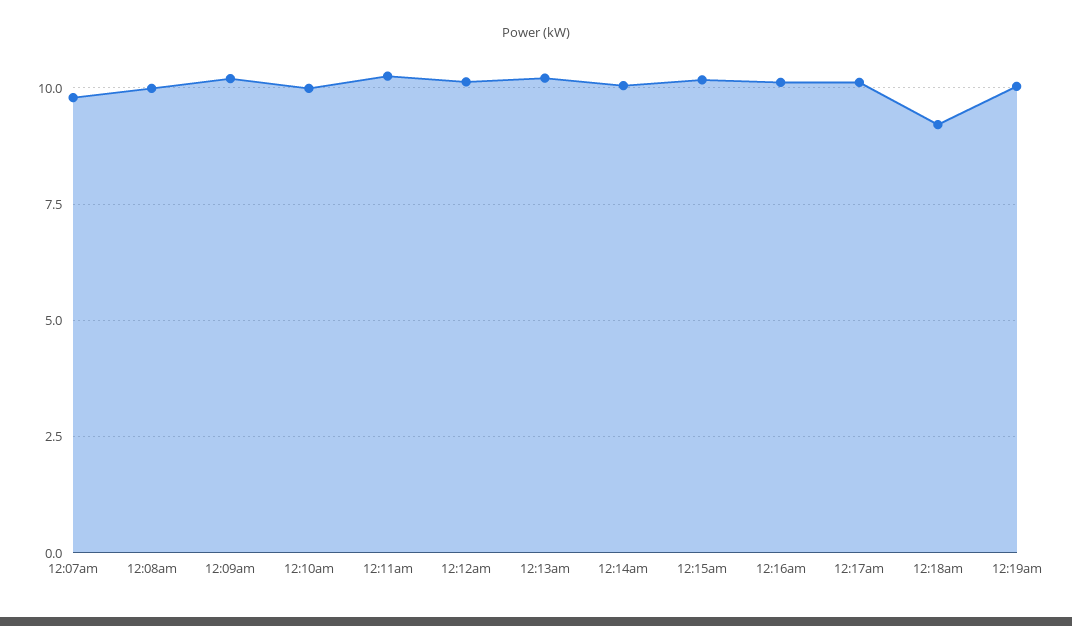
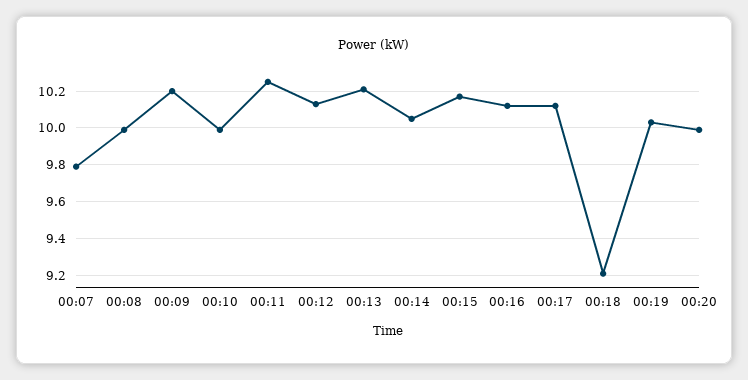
00:20: none -> 10

